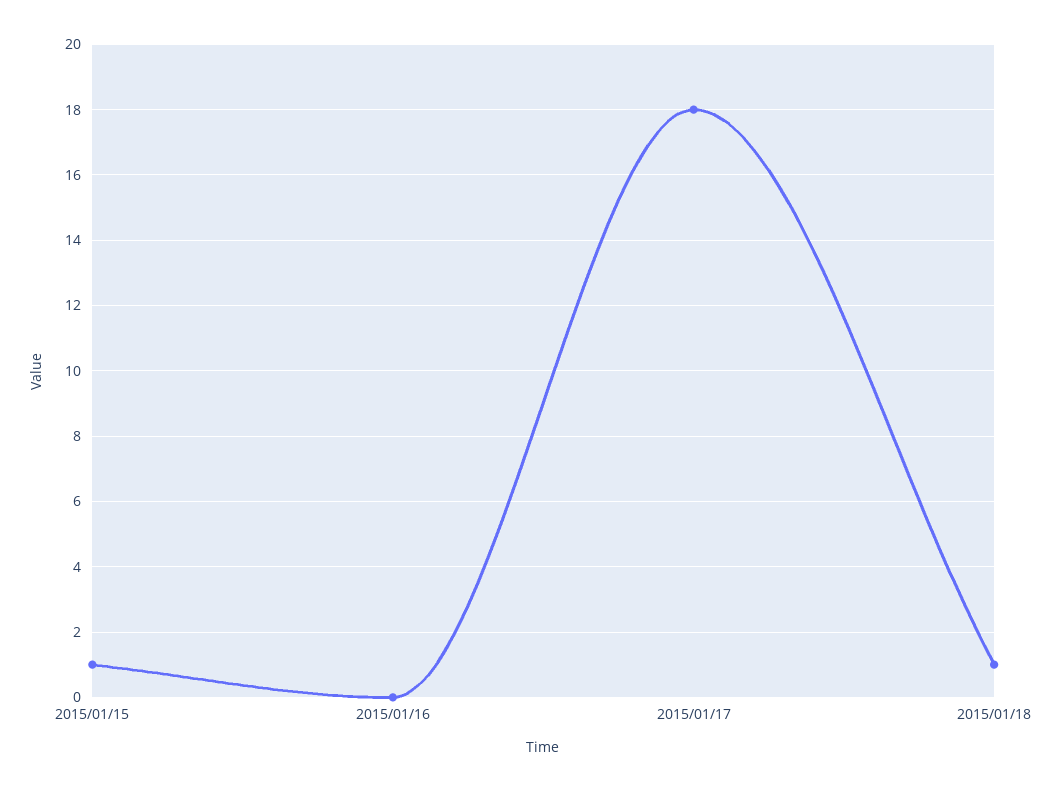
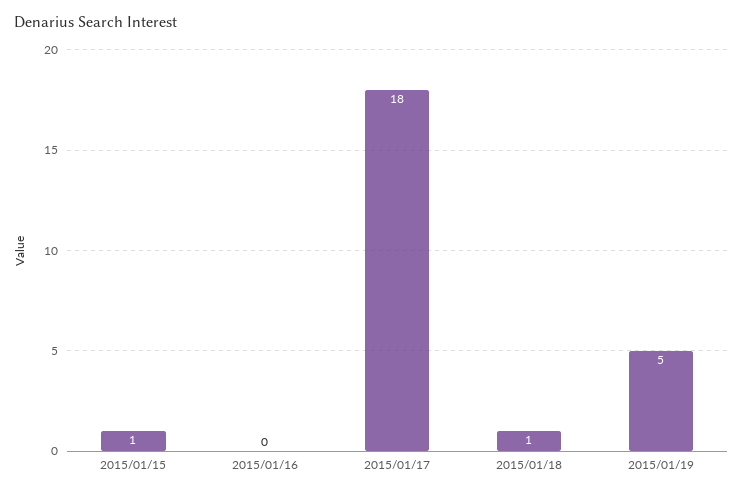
2015/01/19: none -> 5

